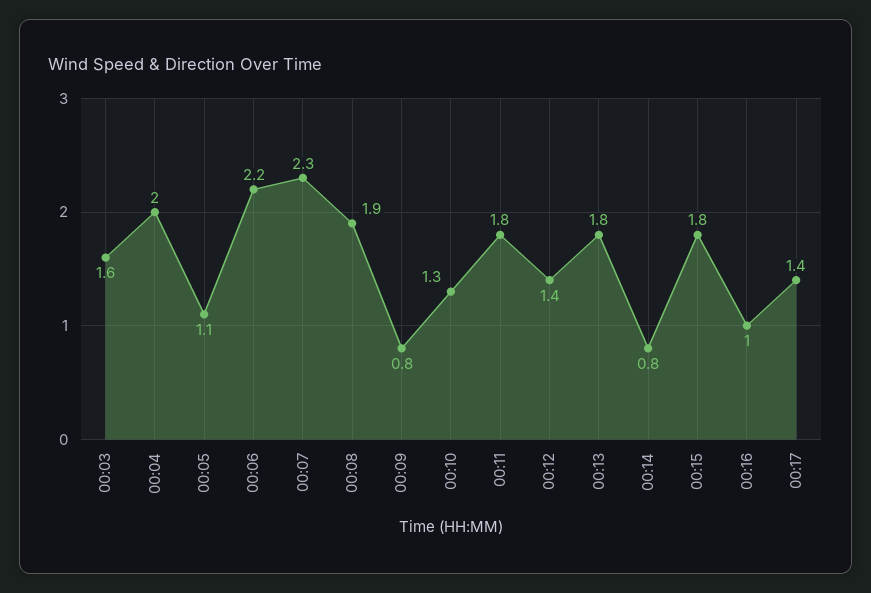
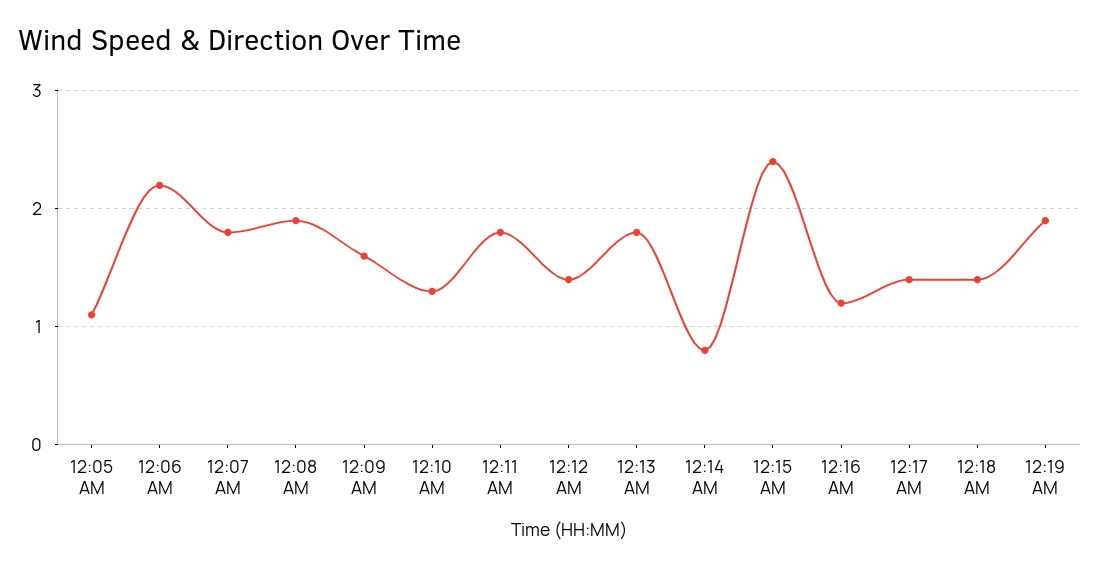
00:03: 1.6 -> none
00:04: 2 -> none
00:07: 2.3 -> 1.8
00:09: 0.8 -> 1.6
00:15: 1.8 -> 2.4
00:16: 1 -> 1.2
12:18 AM: none -> 1.4
12:19 AM: none -> 1.9

